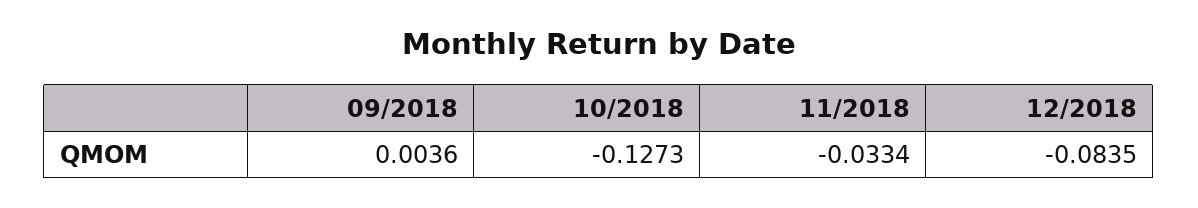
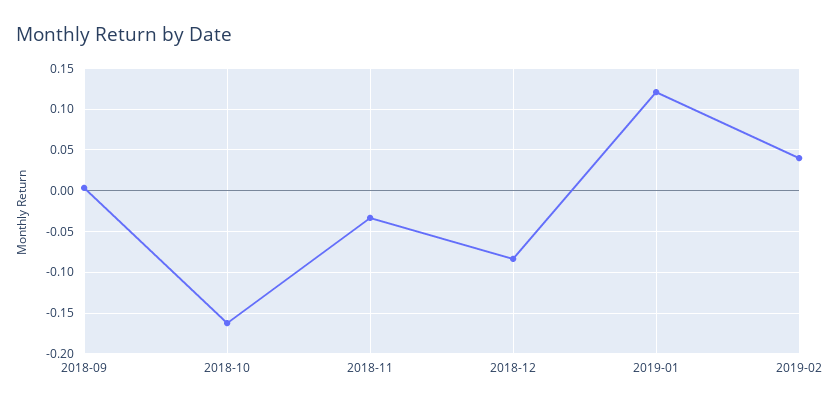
10/2018: -0.1273 -> -0.16
2019-01: none -> 0.12
2019-02: none -> 0.04

